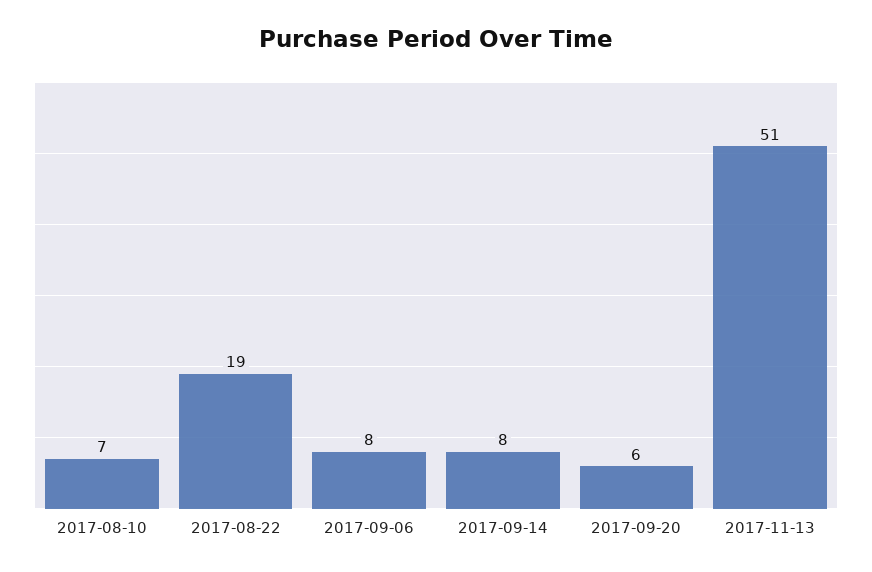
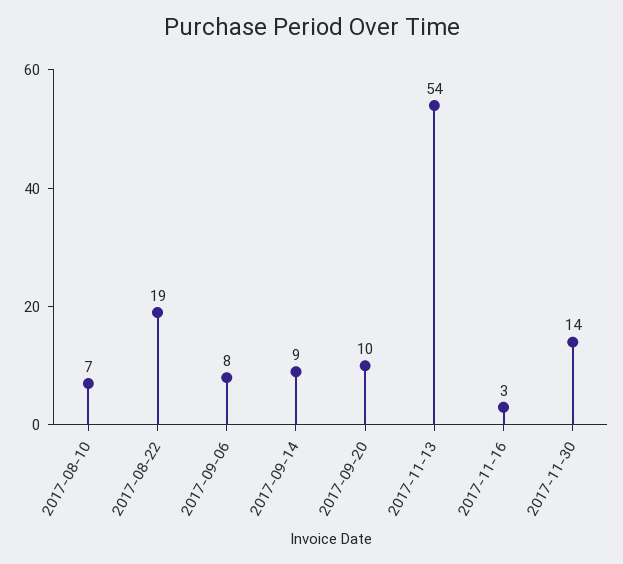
2017-09-14: 8 -> 9
2017-09-20: 6 -> 10
2017-11-13: 51 -> 54
2017-11-16: none -> 3
2017-11-30: none -> 14

